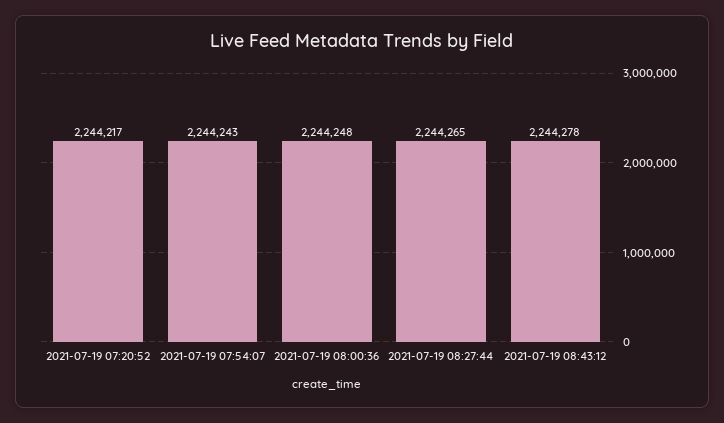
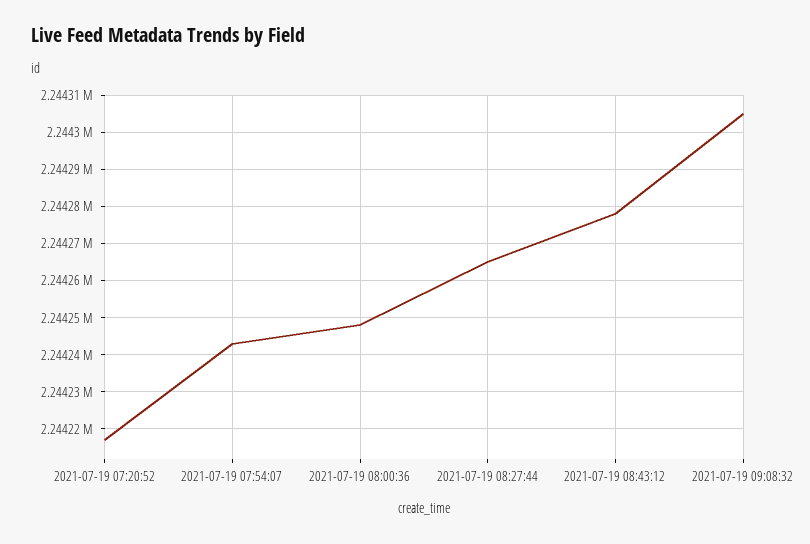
2021-07-19 09:08:32: none -> 2244305

